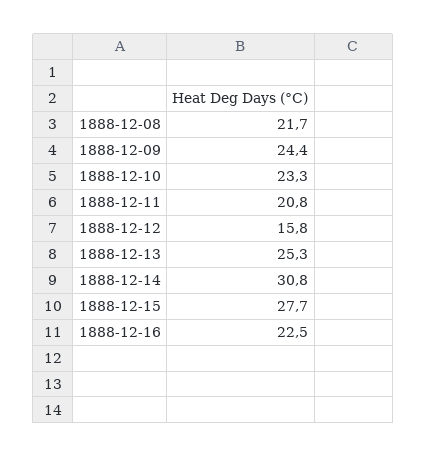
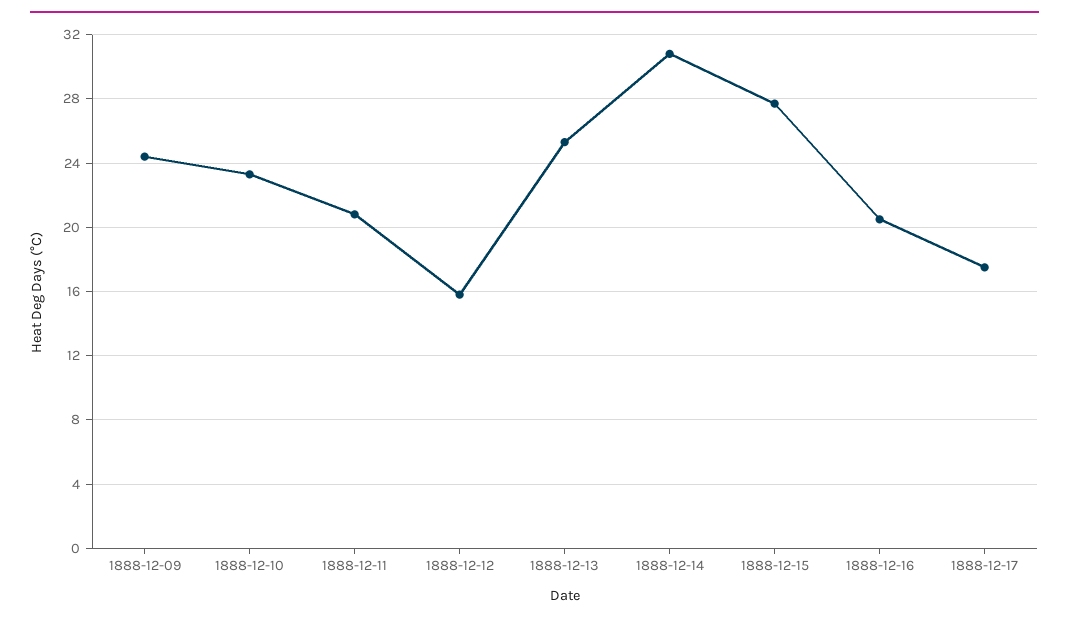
1888-12-08: 21.7 -> none
1888-12-16: 22.5 -> 20.5
1888-12-17: none -> 17.5

